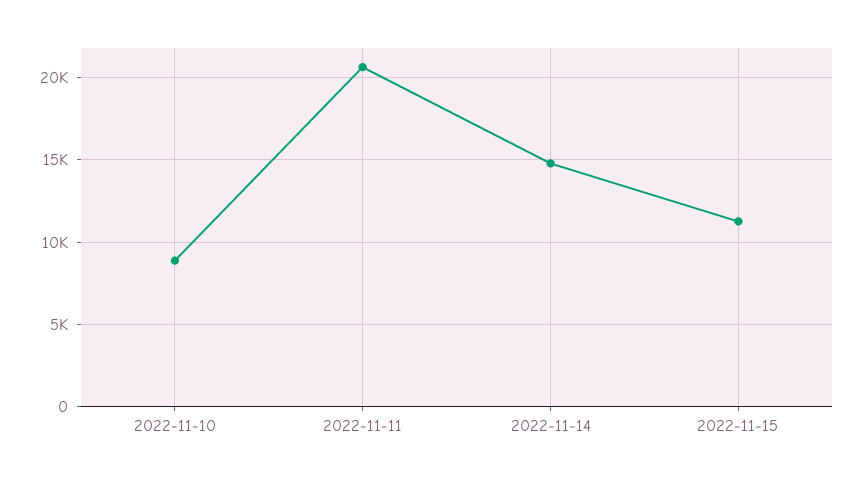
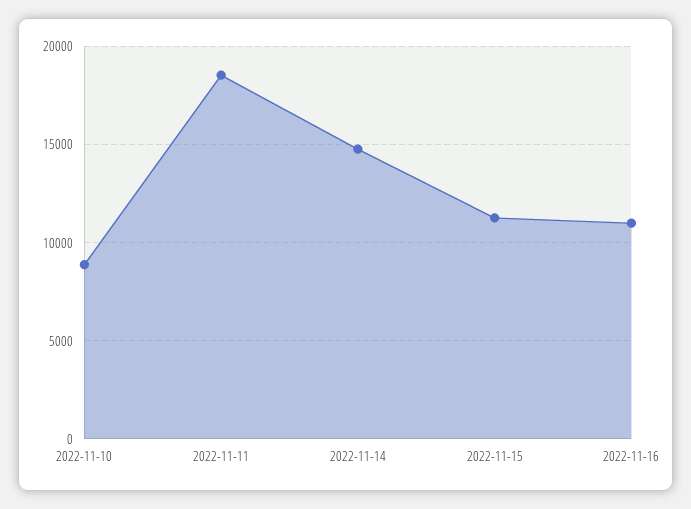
2022-11-11: 20500 -> 18500
2022-11-16: none -> 11000

